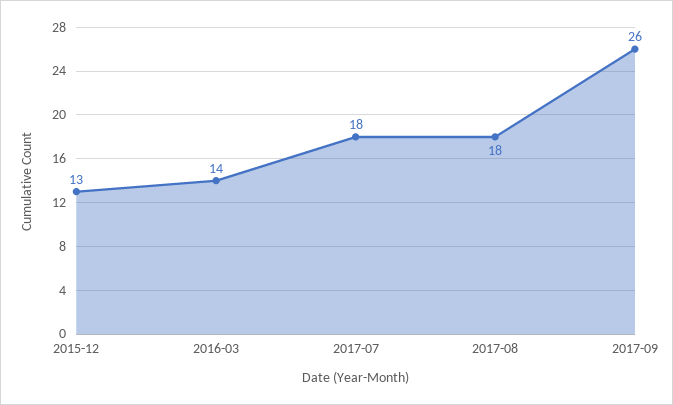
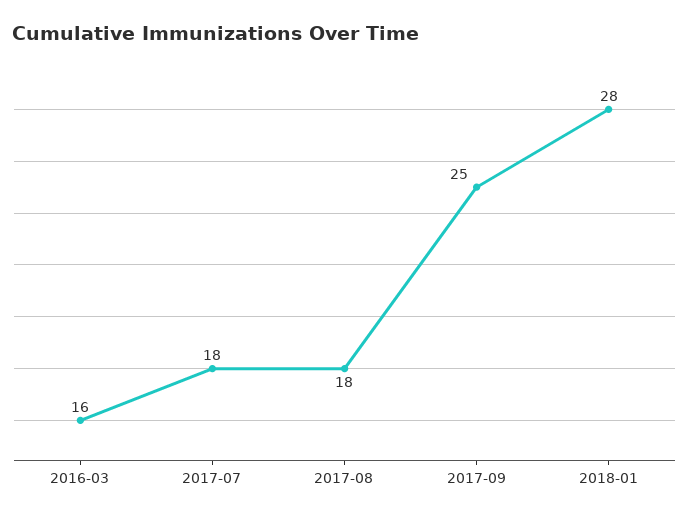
2015-12: 13 -> none
2016-03: 14 -> 16
2017-09: 26 -> 25
2018-01: none -> 28

